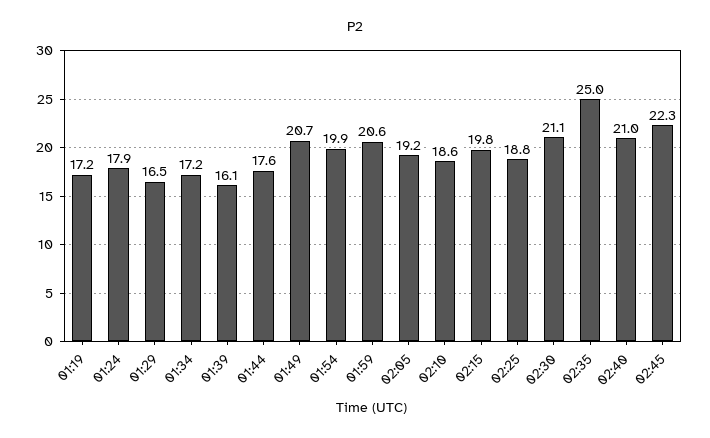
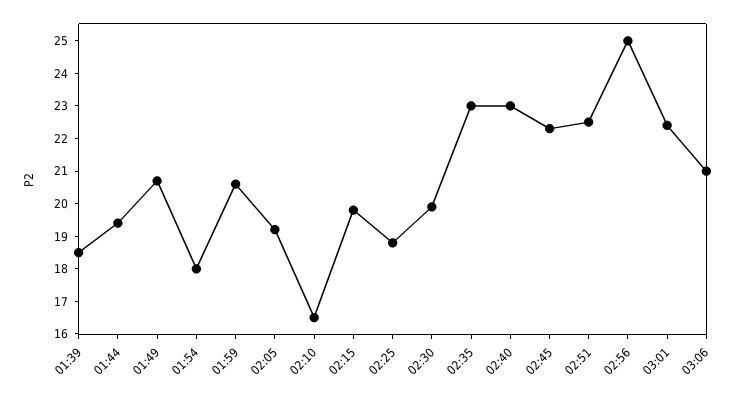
01:19: 17.2 -> none
01:24: 17.9 -> none
01:29: 16.5 -> none
01:34: 17.2 -> none
01:39: 16.1 -> 18.5
01:44: 17.6 -> 19.5
01:54: 19.9 -> 18
02:10: 18.6 -> 16.5
02:30: 21.1 -> 20
02:35: 25 -> 23
02:40: 21 -> 23
02:51: none -> 22.5
02:56: none -> 25
03:01: none -> 22.5
03:06: none -> 21

